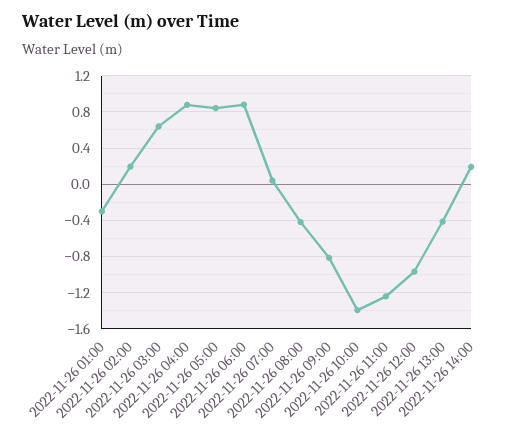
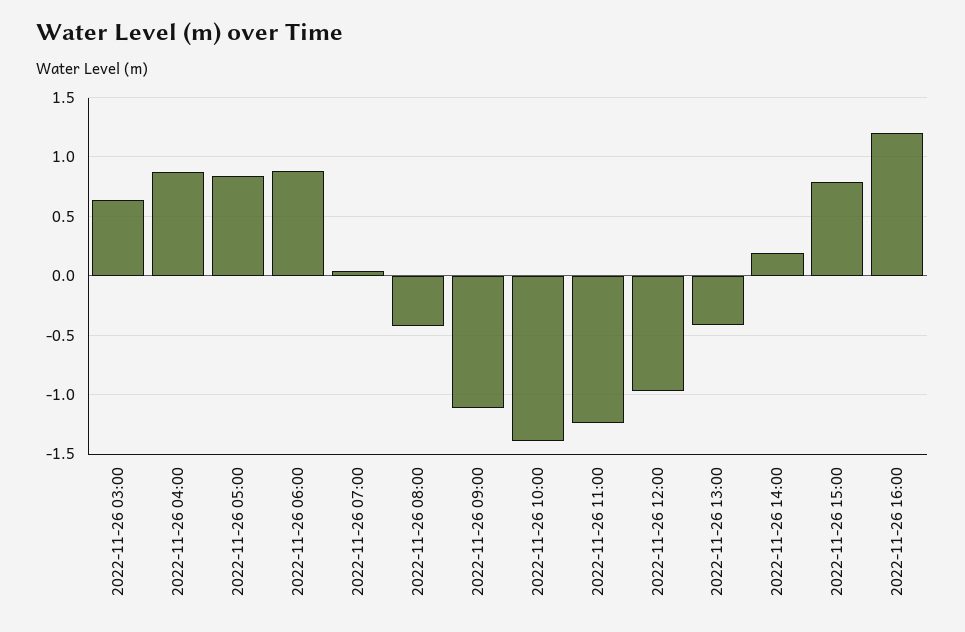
2022-11-26 01:00: -0.3 -> none
2022-11-26 02:00: 0.2 -> none
2022-11-26 09:00: -0.8 -> -1.1
2022-11-26 15:00: none -> 0.8
2022-11-26 16:00: none -> 1.2

